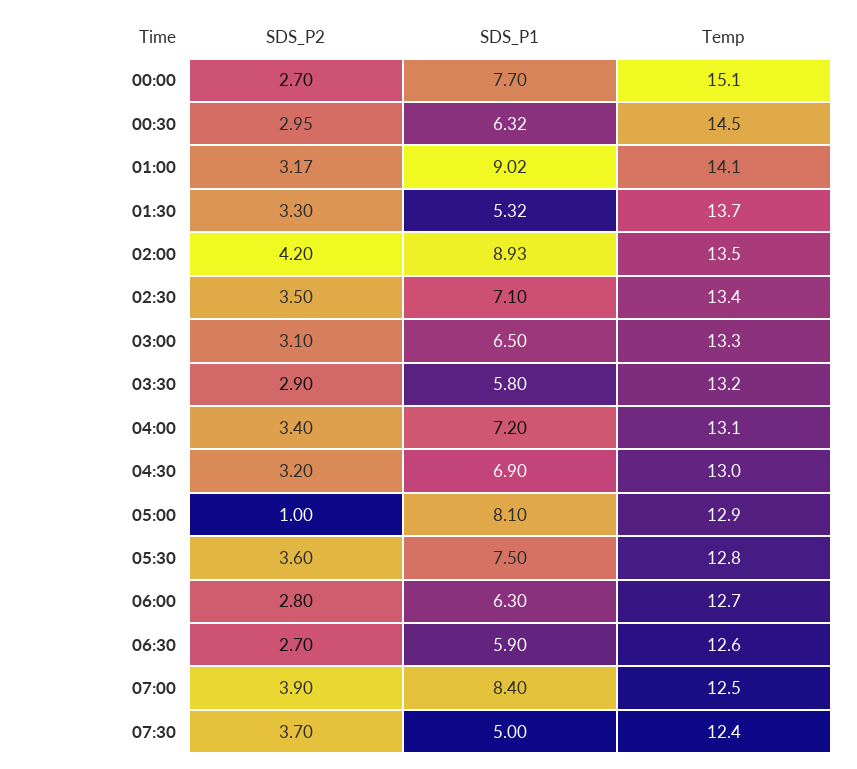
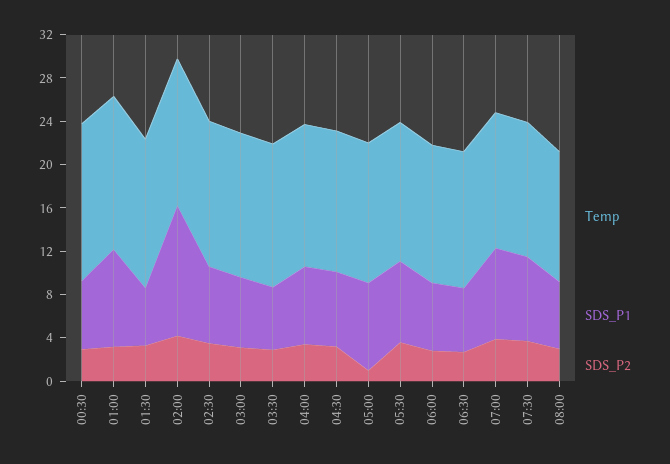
SDS_P2, 00:00: 2.7 -> none
SDS_P1, 00:00: 7.7 -> none
Temp, 00:00: 15.1 -> none
SDS_P1, 02:00: 8.93 -> 12
SDS_P1, 07:30: 5 -> 8
Temp, 08:00: none -> 12
SDS_P1, 08:00: none -> 6
SDS_P2, 08:00: none -> 3

